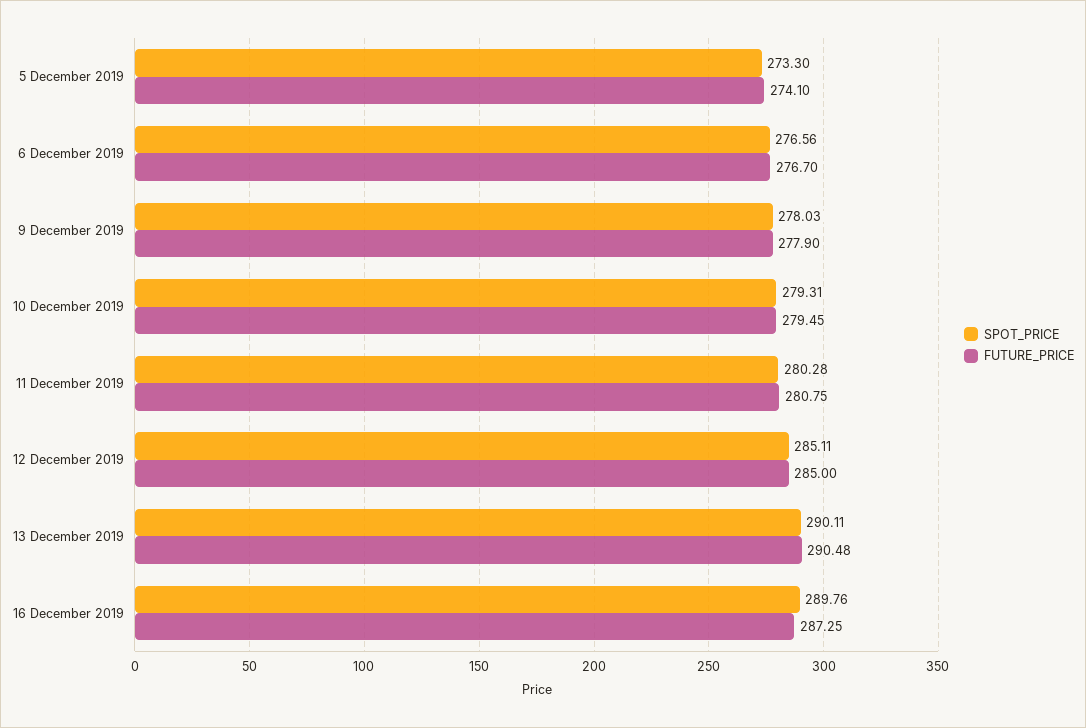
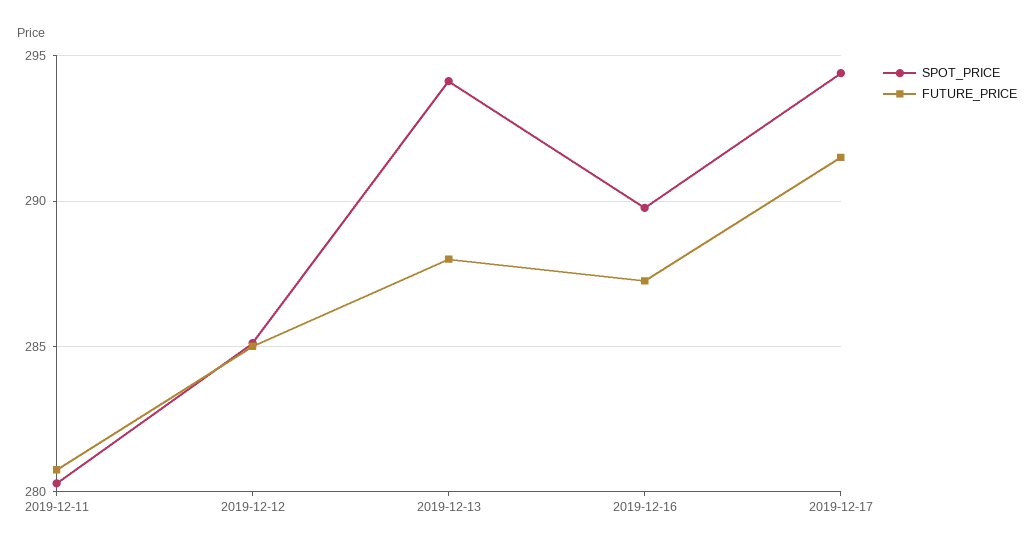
SPOT_PRICE, 5 December 2019: 273.3 -> none
FUTURE_PRICE, 5 December 2019: 274.1 -> none
SPOT_PRICE, 6 December 2019: 276.56 -> none
FUTURE_PRICE, 6 December 2019: 276.7 -> none
SPOT_PRICE, 9 December 2019: 278.03 -> none
FUTURE_PRICE, 9 December 2019: 277.9 -> none
SPOT_PRICE, 10 December 2019: 279.31 -> none
FUTURE_PRICE, 10 December 2019: 279.45 -> none
SPOT_PRICE, 13 December 2019: 290.11 -> 294
FUTURE_PRICE, 13 December 2019: 290.48 -> 288
SPOT_PRICE, 2019-12-17: none -> 294.5
FUTURE_PRICE, 2019-12-17: none -> 291.5

